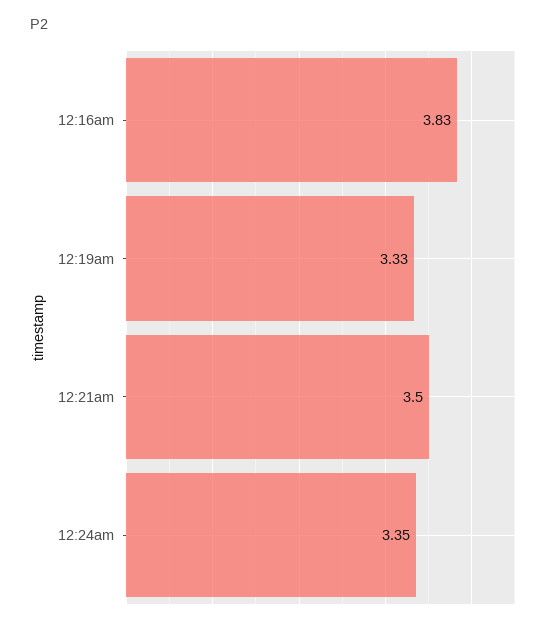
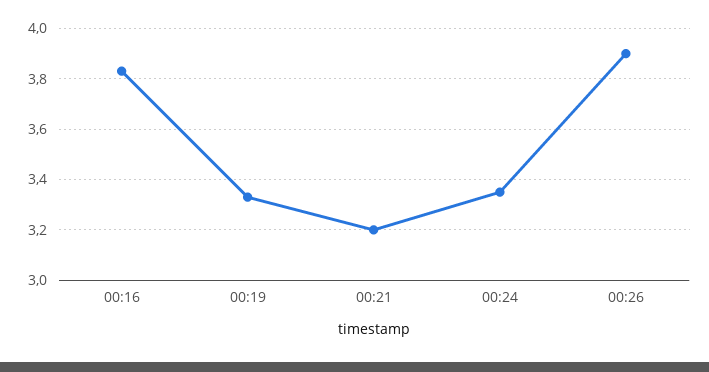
12:21am: 3.5 -> 3.2
00:26: none -> 3.9

